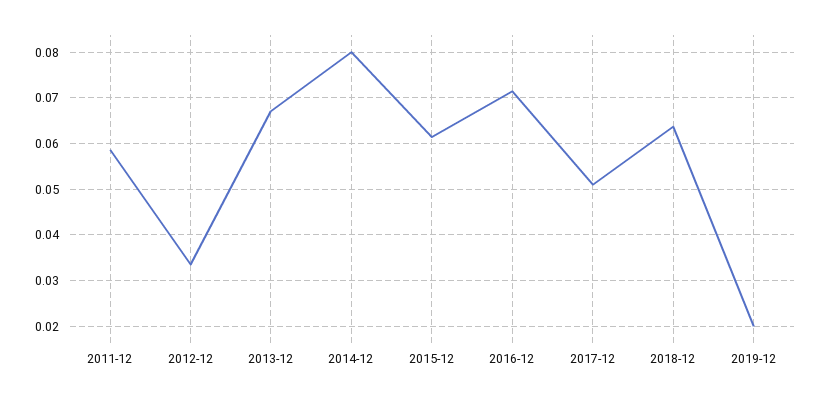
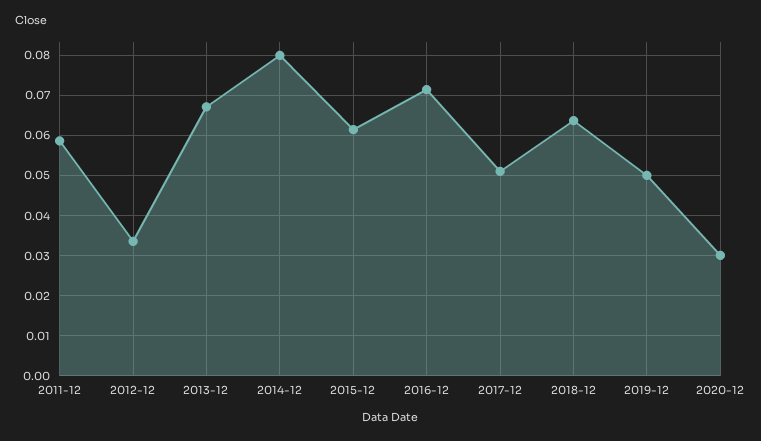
2019-12: 0.02 -> 0.05
2020-12: none -> 0.03

